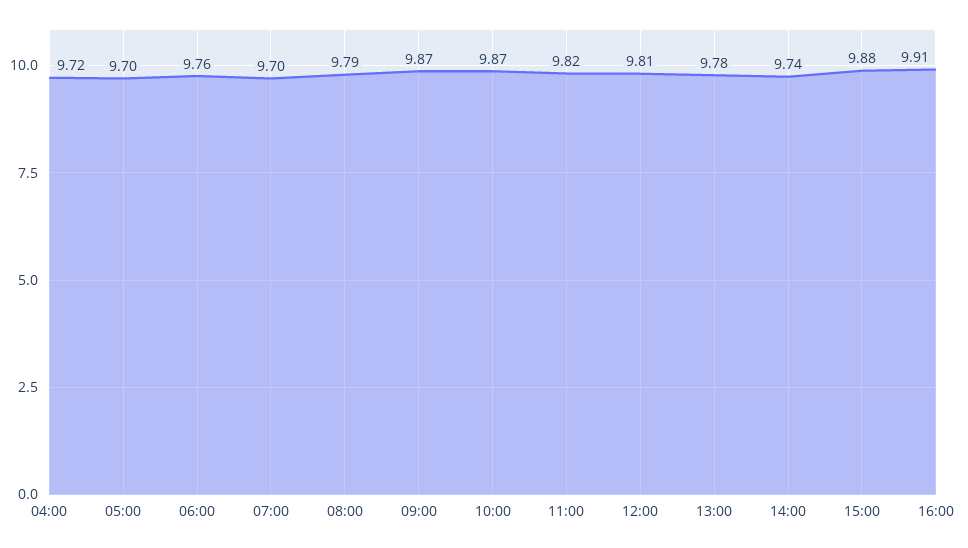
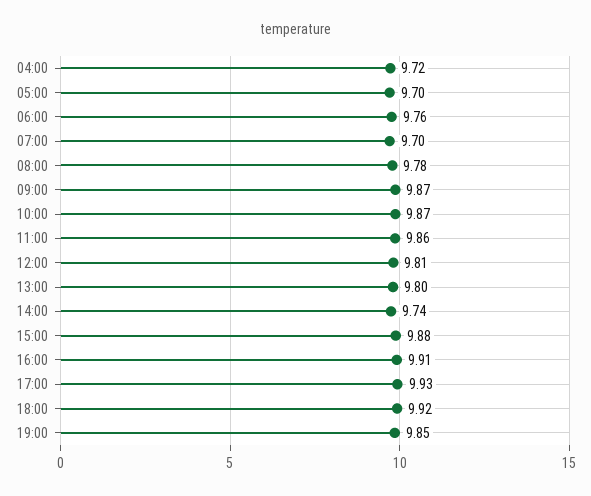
08:00: 9.79 -> 9.78
11:00: 9.82 -> 9.86
13:00: 9.78 -> 9.8
17:00: none -> 9.93
18:00: none -> 9.92
19:00: none -> 9.85

